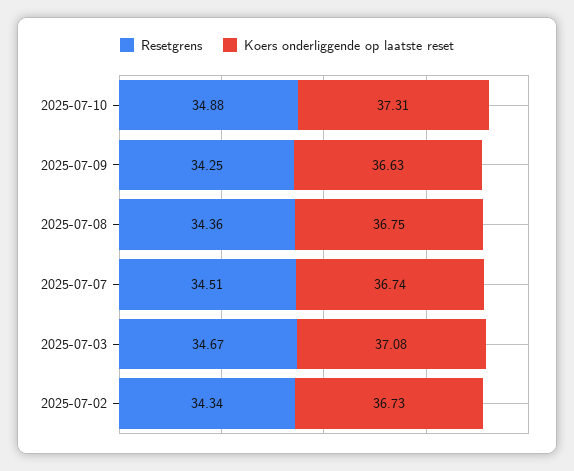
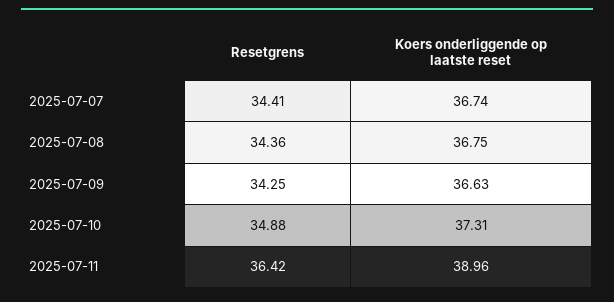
Resetgrens, 2025-07-07: 34.51 -> 34.41
Resetgrens, 2025-07-03: 34.67 -> none
Koers onderliggende op laatste reset, 2025-07-03: 37.08 -> none
Resetgrens, 2025-07-02: 34.34 -> none
Koers onderliggende op laatste reset, 2025-07-02: 36.73 -> none
Resetgrens, 2025-07-11: none -> 36.42
Koers onderliggende op laatste reset, 2025-07-11: none -> 38.96

